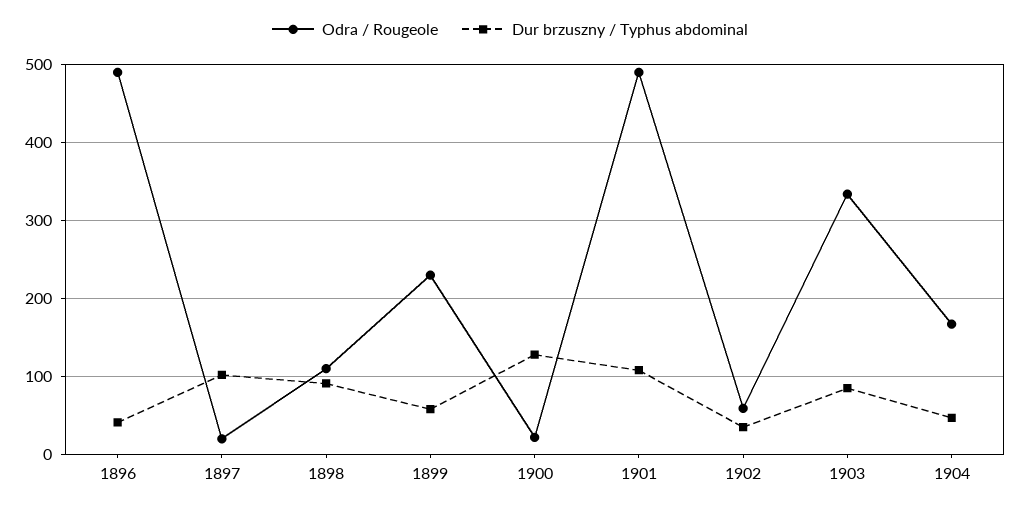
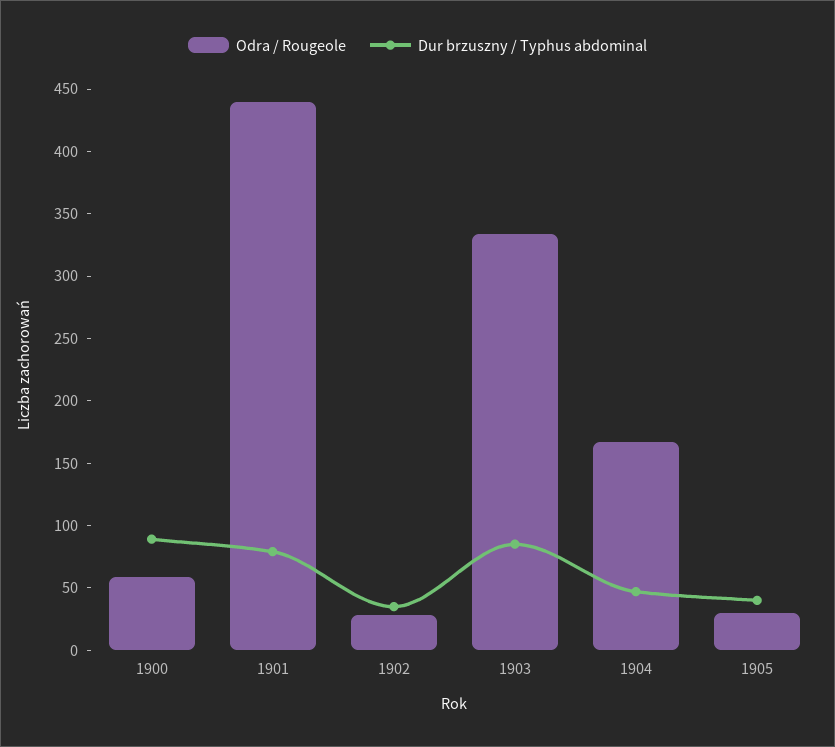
Odra / Rougeole, 1896: 490 -> none
Dur brzuszny / Typhus abdominal, 1896: 40 -> none
Odra / Rougeole, 1897: 20 -> none
Dur brzuszny / Typhus abdominal, 1897: 100 -> none
Odra / Rougeole, 1898: 110 -> none
Dur brzuszny / Typhus abdominal, 1898: 90 -> none
Odra / Rougeole, 1899: 230 -> none
Dur brzuszny / Typhus abdominal, 1899: 60 -> none
Odra / Rougeole, 1900: 20 -> 60
Dur brzuszny / Typhus abdominal, 1900: 130 -> 90
Odra / Rougeole, 1901: 490 -> 440
Dur brzuszny / Typhus abdominal, 1901: 110 -> 80
Odra / Rougeole, 1902: 60 -> 30
Odra / Rougeole, 1905: none -> 30
Dur brzuszny / Typhus abdominal, 1905: none -> 40

